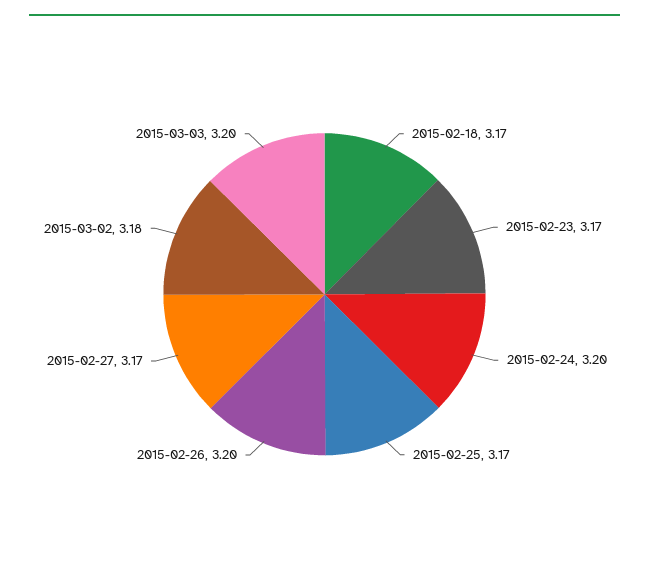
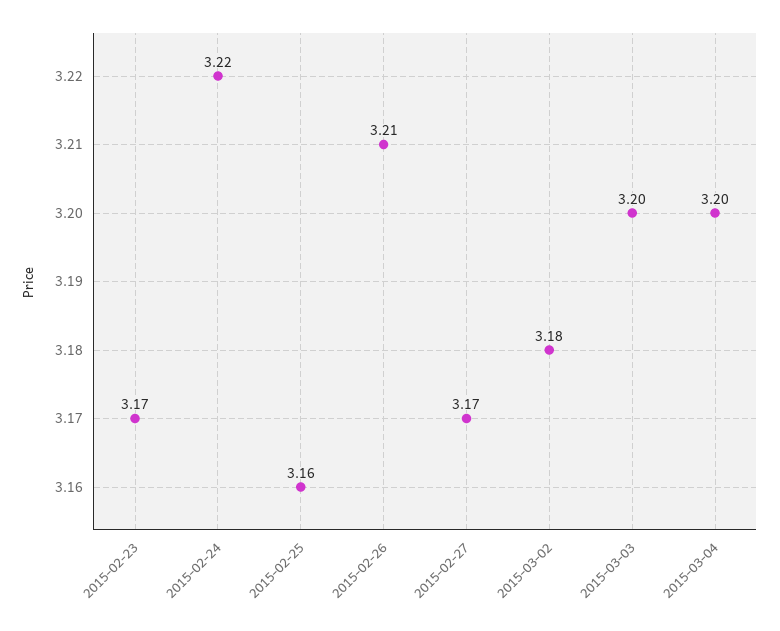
2015-02-18: 3.17 -> none
2015-02-24: 3.2 -> 3.22
2015-02-25: 3.17 -> 3.16
2015-02-26: 3.2 -> 3.21
2015-03-04: none -> 3.2

